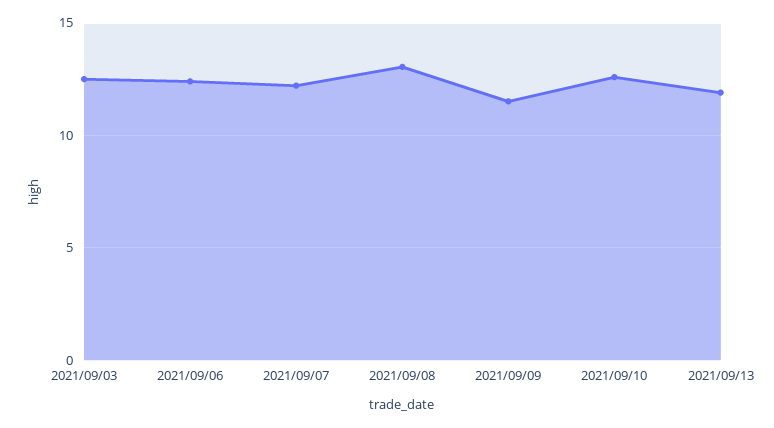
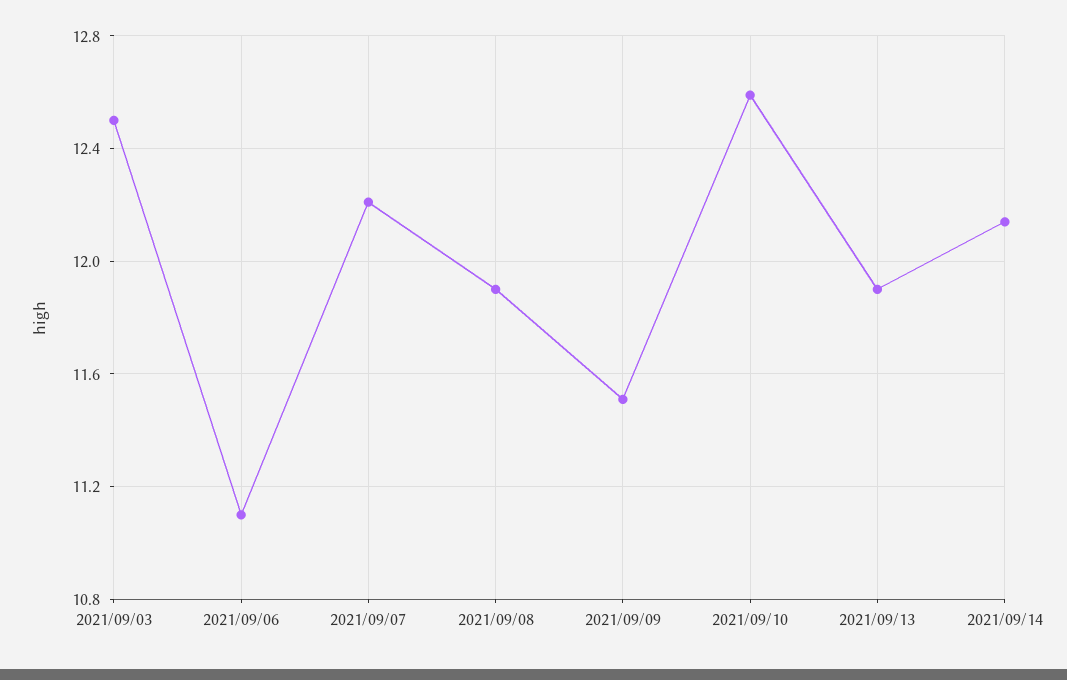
2021/09/06: 12.5 -> 11.1
2021/09/08: 13 -> 11.9
2021/09/14: none -> 12.15

